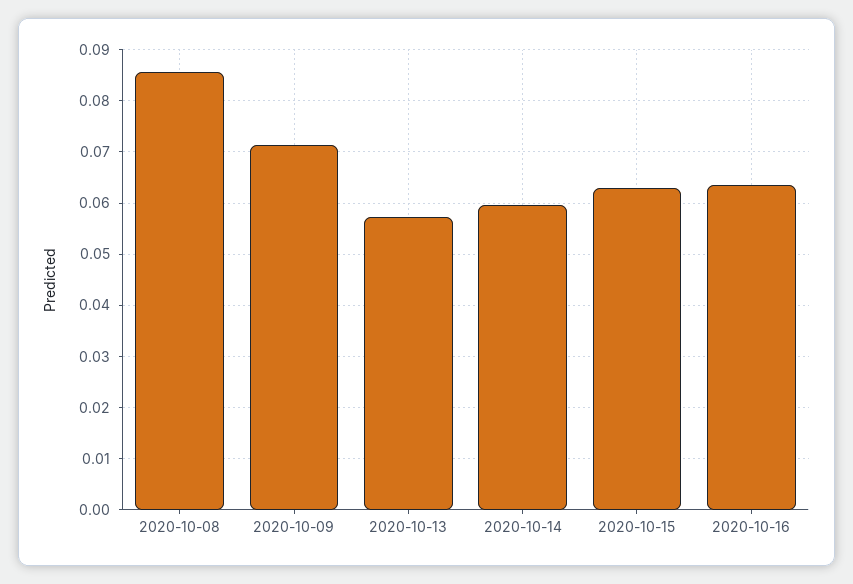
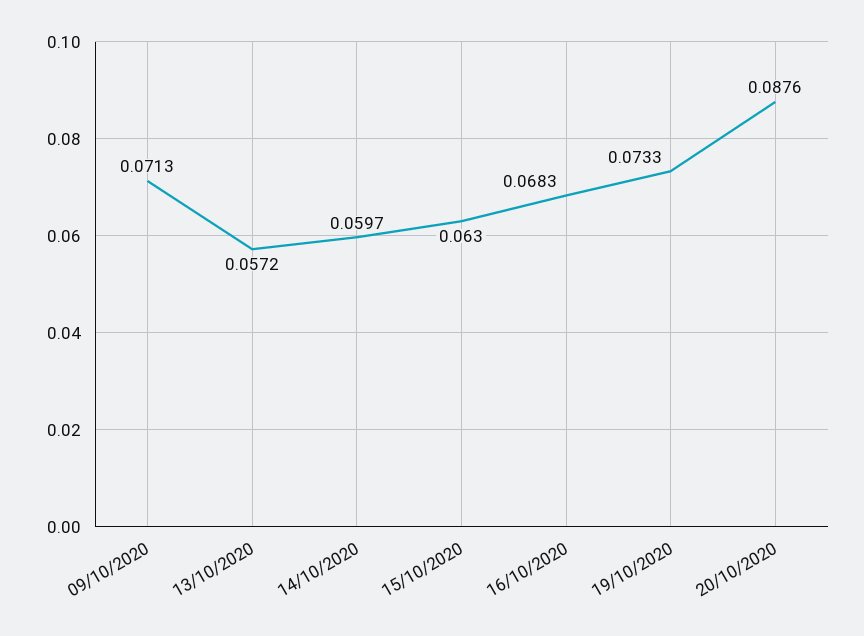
2020-10-08: 0.086 -> none
2020-10-16: 0.064 -> 0.0683
19/10/2020: none -> 0.0733
20/10/2020: none -> 0.0876

